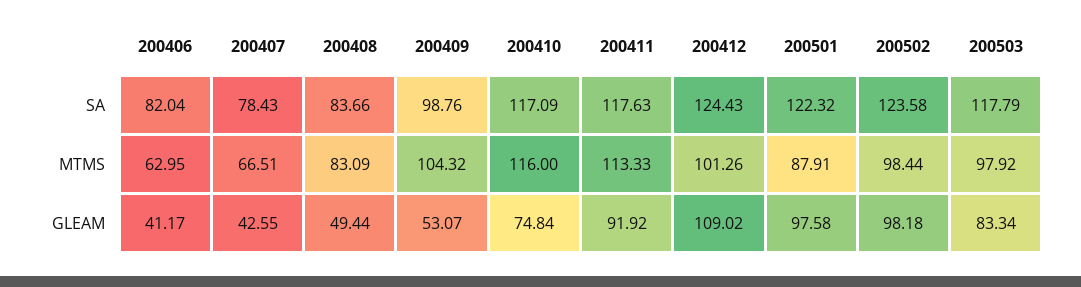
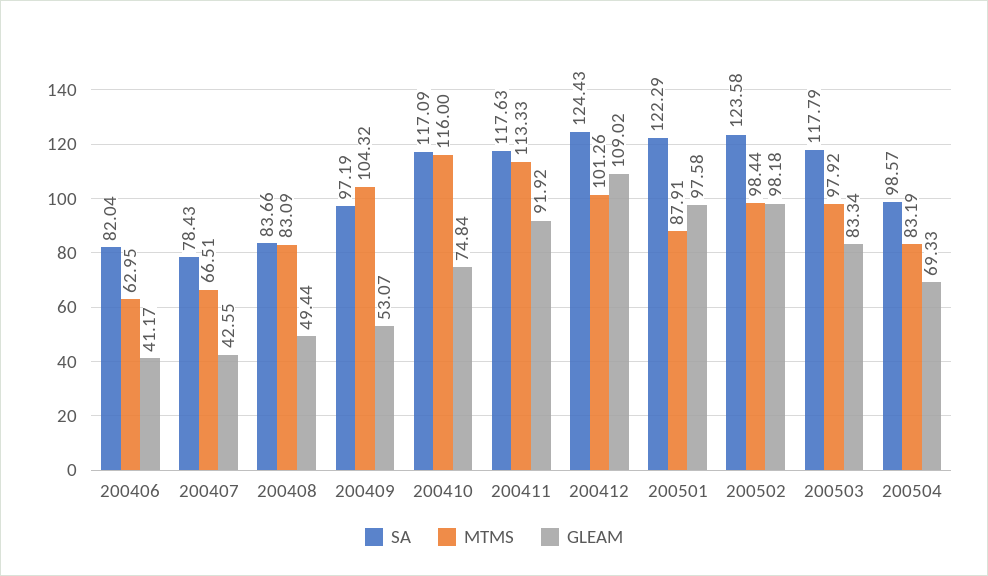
SA, 200409: 98.76 -> 97.19
SA, 200501: 122.32 -> 122.29
SA, 200504: none -> 98.57
MTMS, 200504: none -> 83.19
GLEAM, 200504: none -> 69.33

